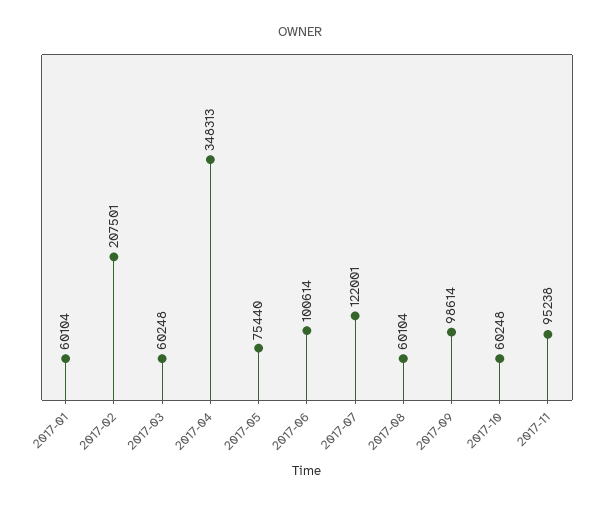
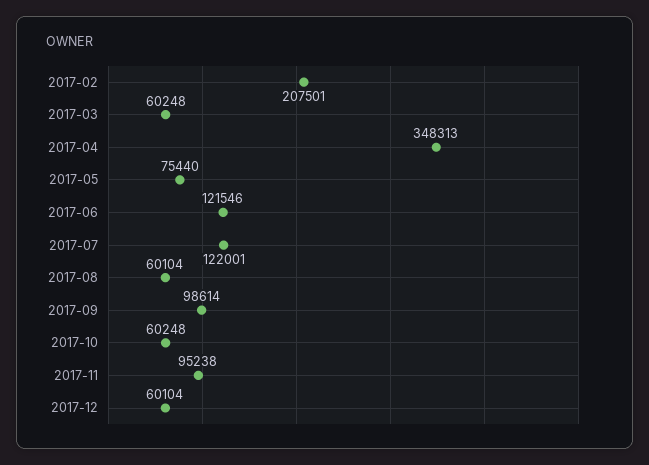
2017-01: 60104 -> none
2017-06: 100614 -> 121546
2017-12: none -> 60104

